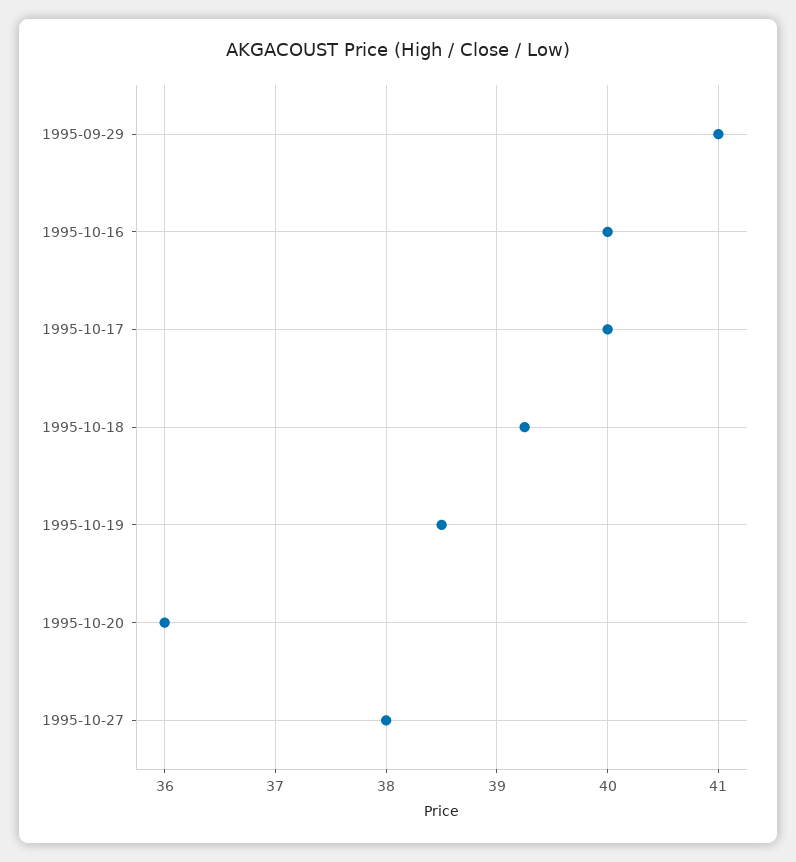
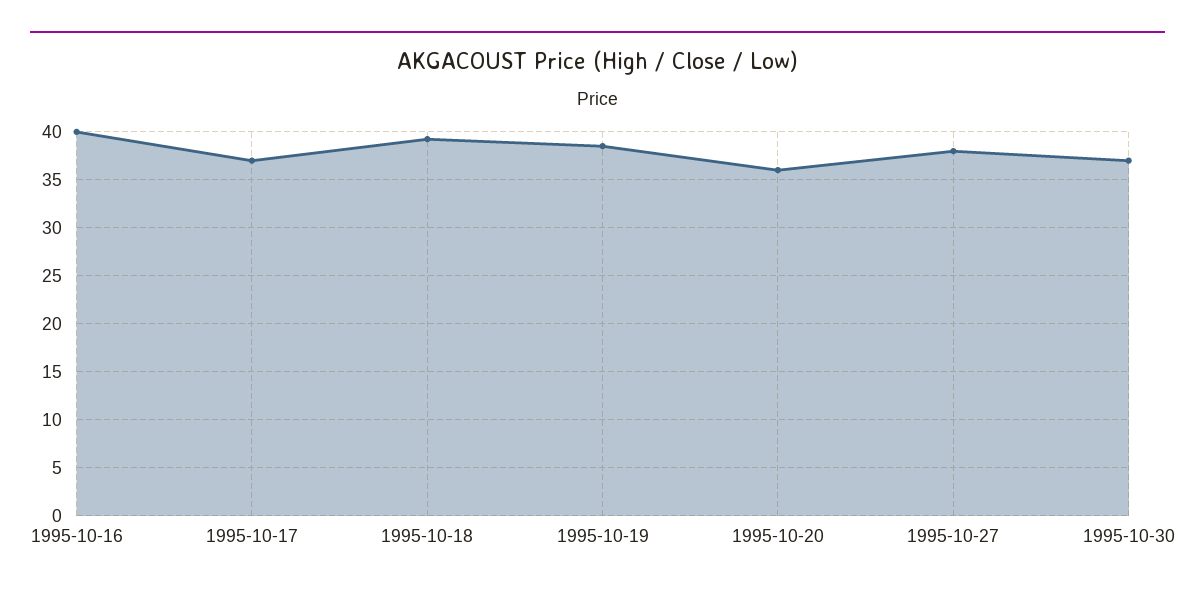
1995-09-29: 41 -> none
1995-10-17: 40 -> 37
1995-10-30: none -> 37

